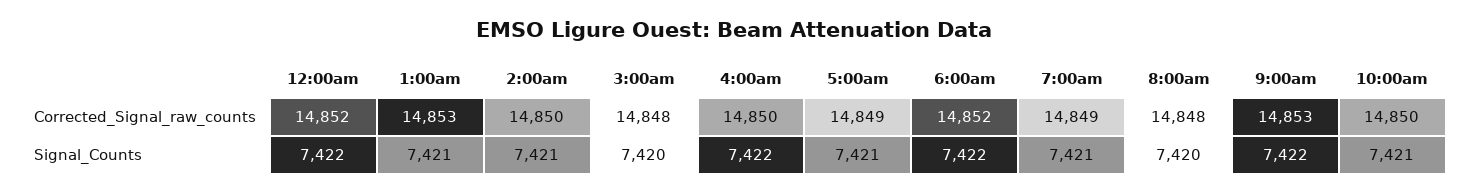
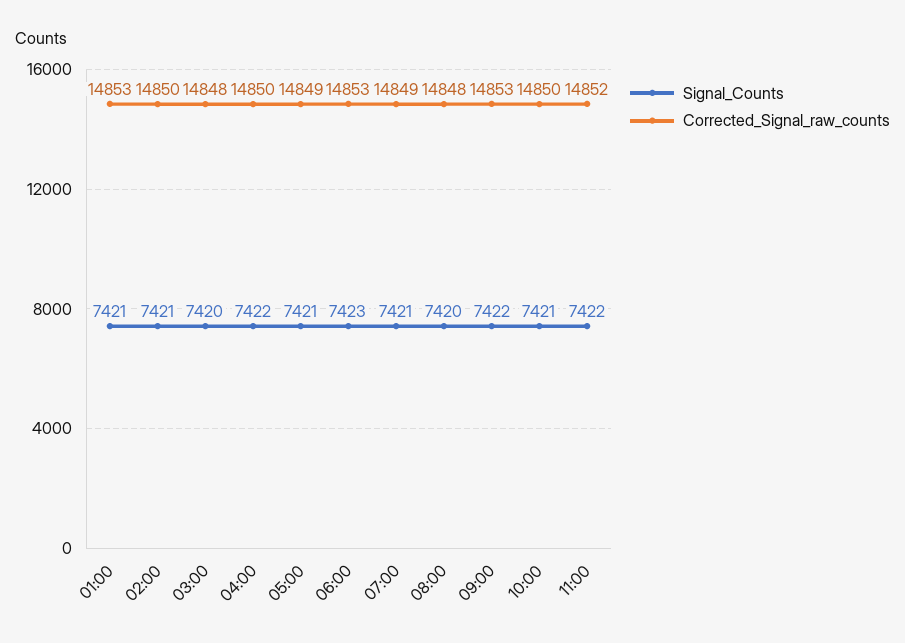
Corrected_Signal_raw_counts, 12:00am: 14852 -> none
Corrected_Signal_raw_counts, 6:00am: 14852 -> 14853
Signal_Counts, 12:00am: 7422 -> none
Signal_Counts, 6:00am: 7422 -> 7423
Signal_Counts, 11:00: none -> 7422
Corrected_Signal_raw_counts, 11:00: none -> 14852

